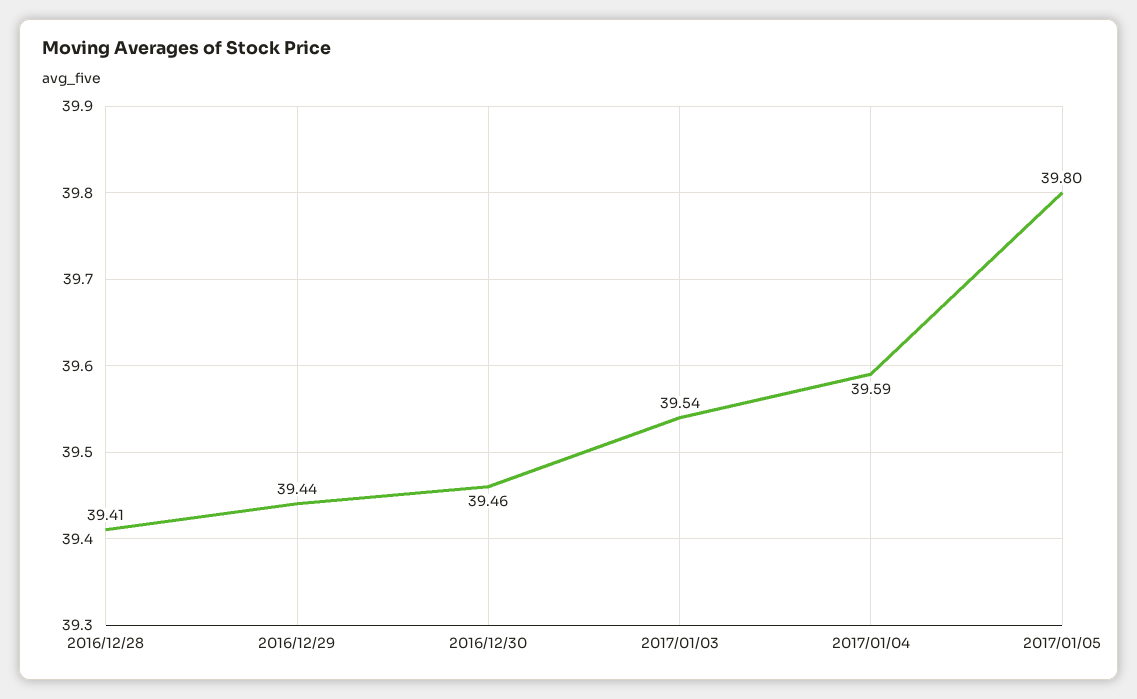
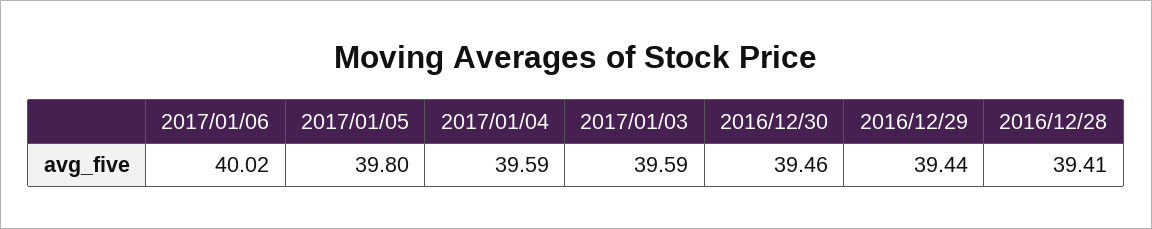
2017/01/03: 39.54 -> 39.59
2017/01/06: none -> 40.02

